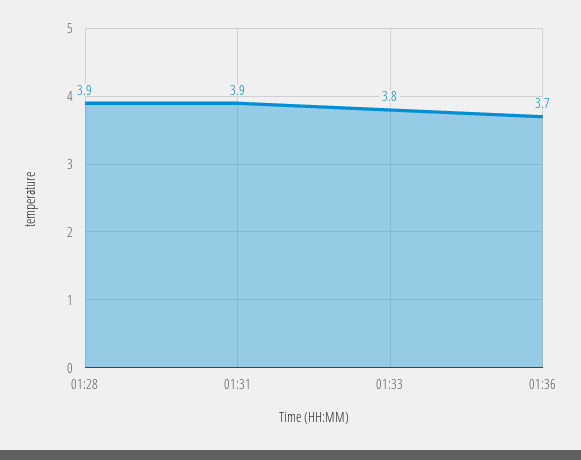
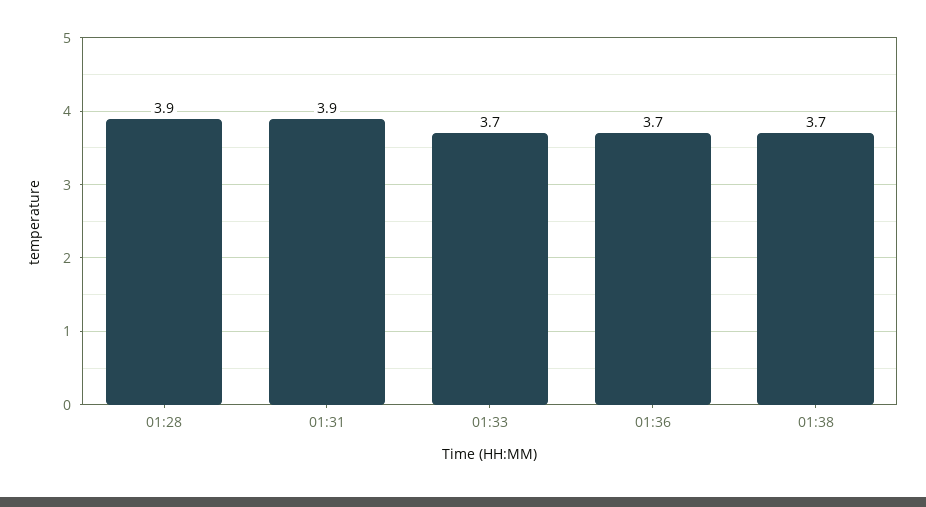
01:33: 3.8 -> 3.7
01:38: none -> 3.7

